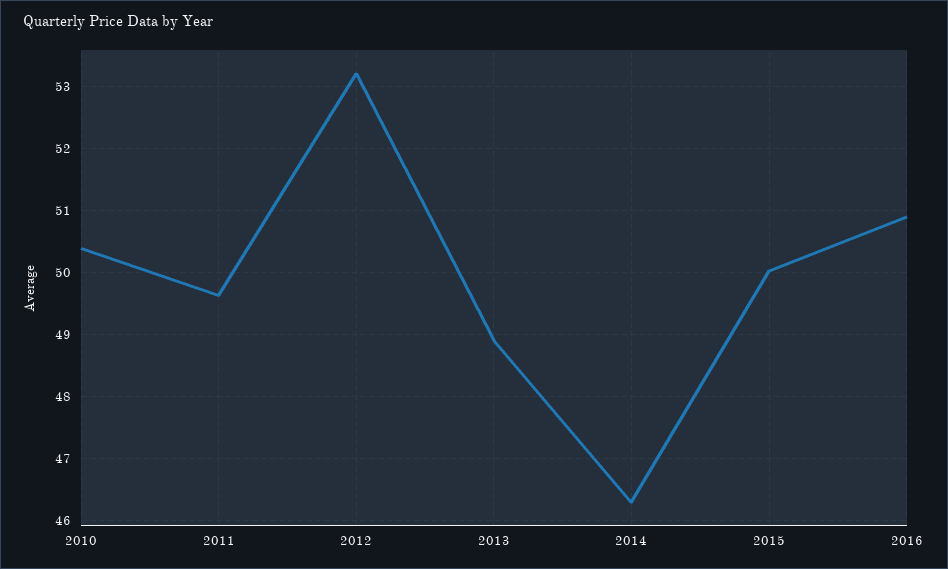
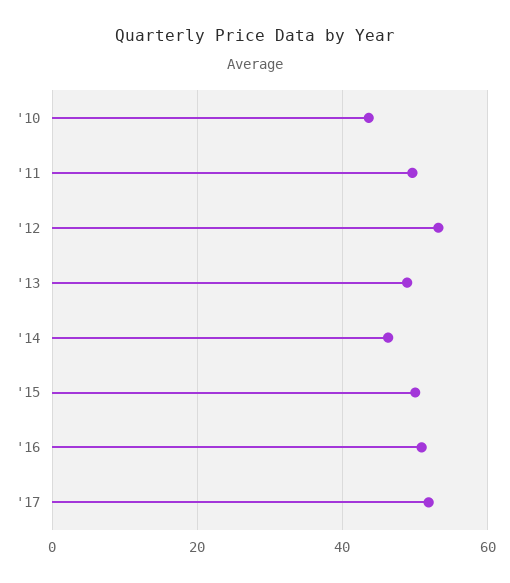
2010: 50.4 -> 44
'17: none -> 52

